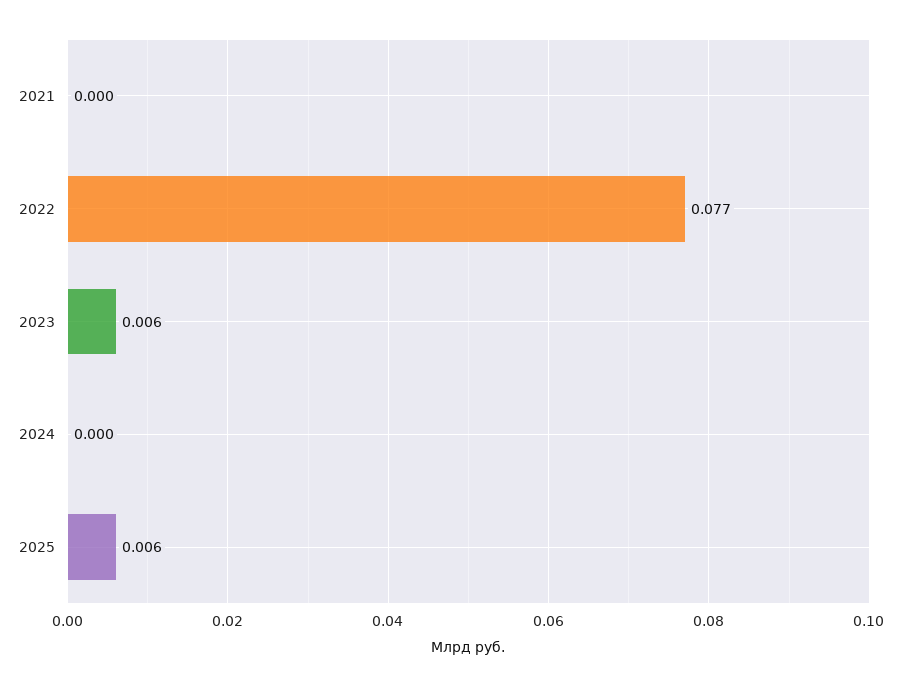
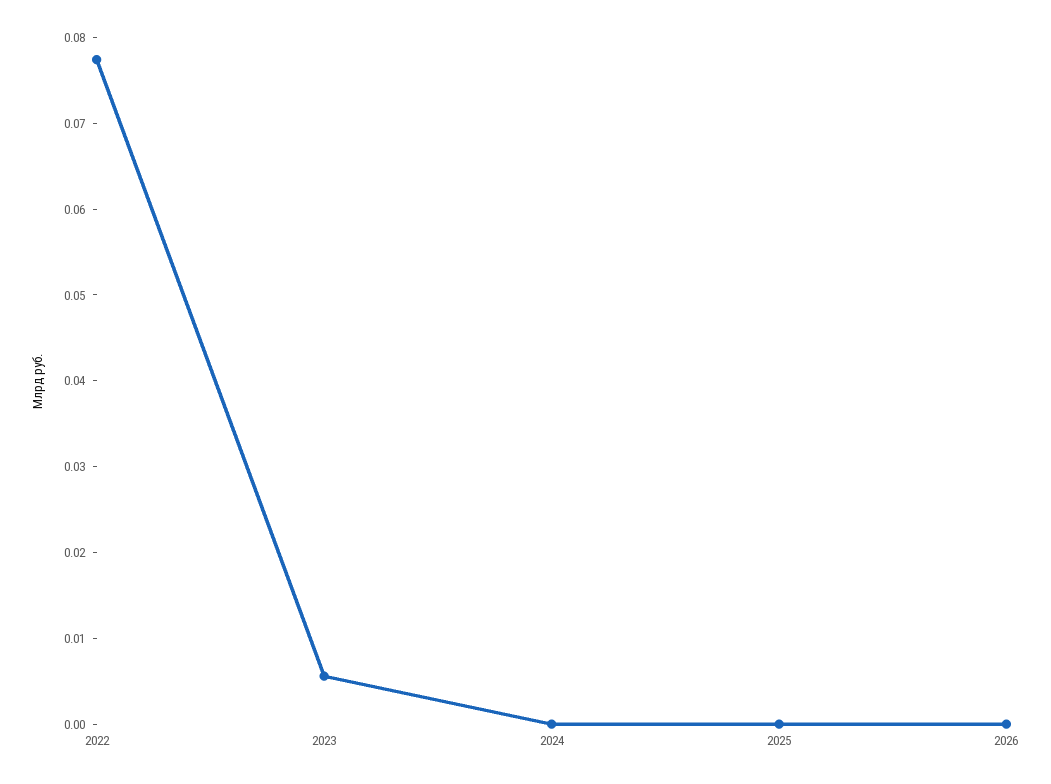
2021: 0 -> none
2025: 0.006 -> 0
2026: none -> 0

